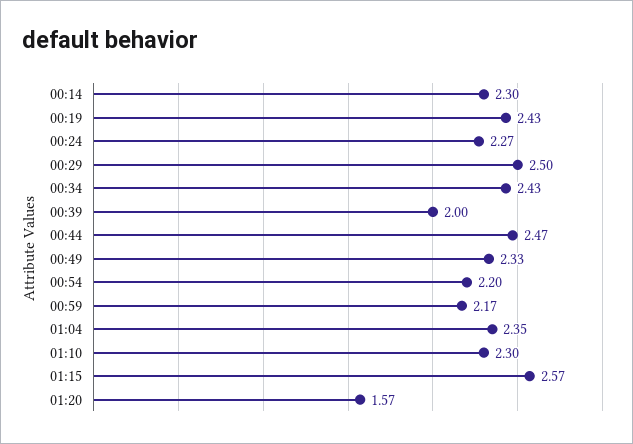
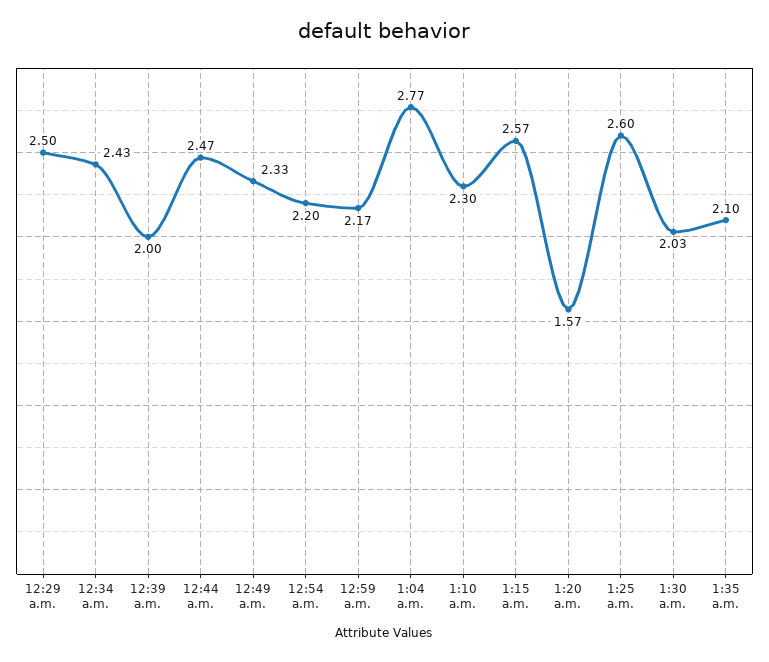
00:14: 2.3 -> none
00:19: 2.43 -> none
00:24: 2.27 -> none
01:04: 2.35 -> 2.77
1:25 a.m.: none -> 2.6
1:30 a.m.: none -> 2.03
1:35 a.m.: none -> 2.1

